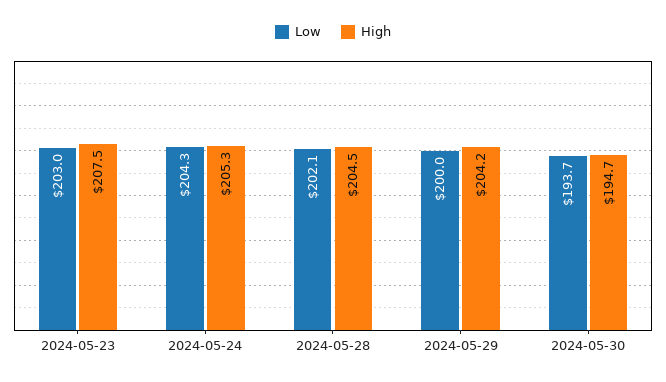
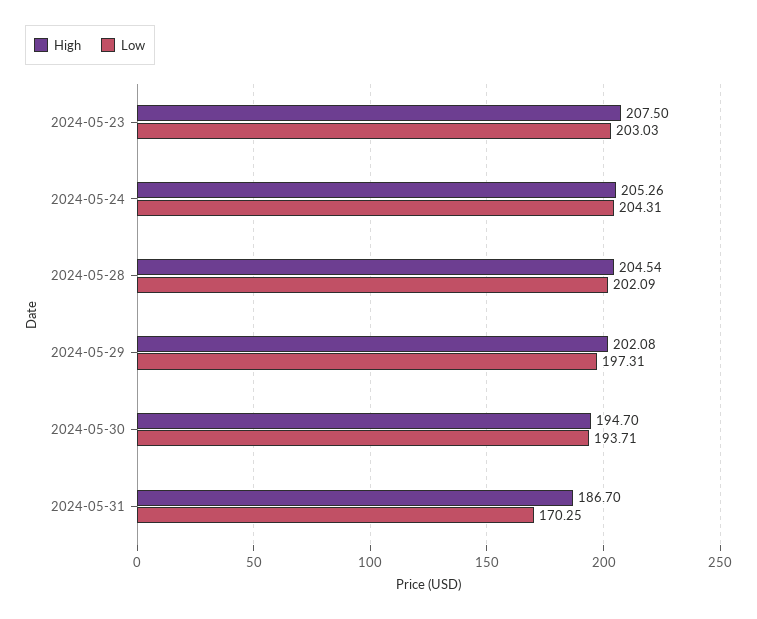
Low, 2024-05-29: 200 -> 197.31
High, 2024-05-29: 204.2 -> 202.08
High, 2024-05-31: none -> 186.7
Low, 2024-05-31: none -> 170.25

